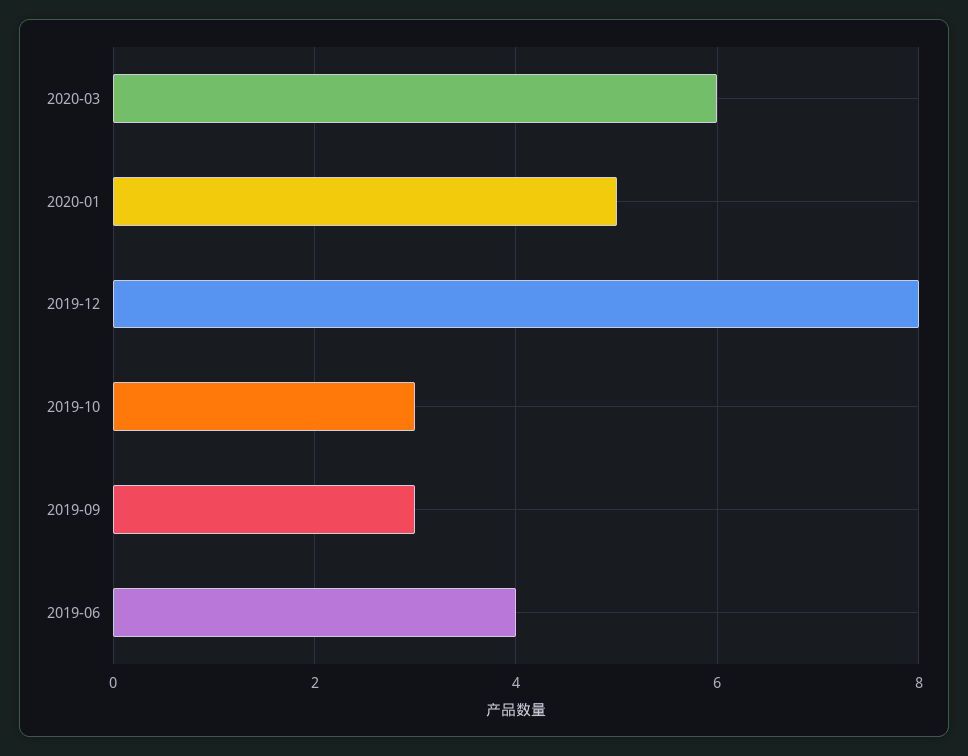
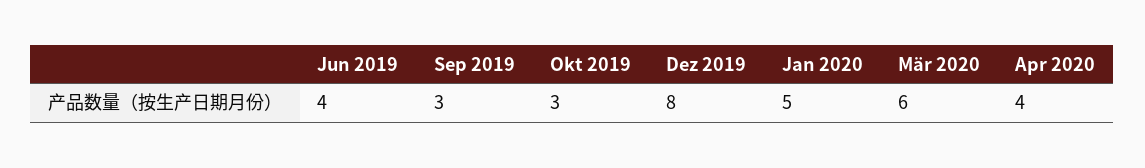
Apr 2020: none -> 4

